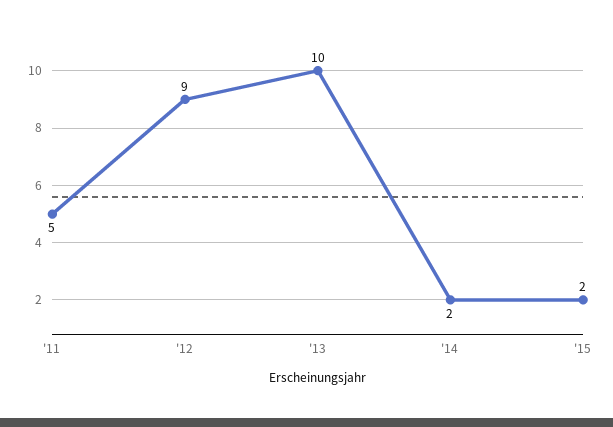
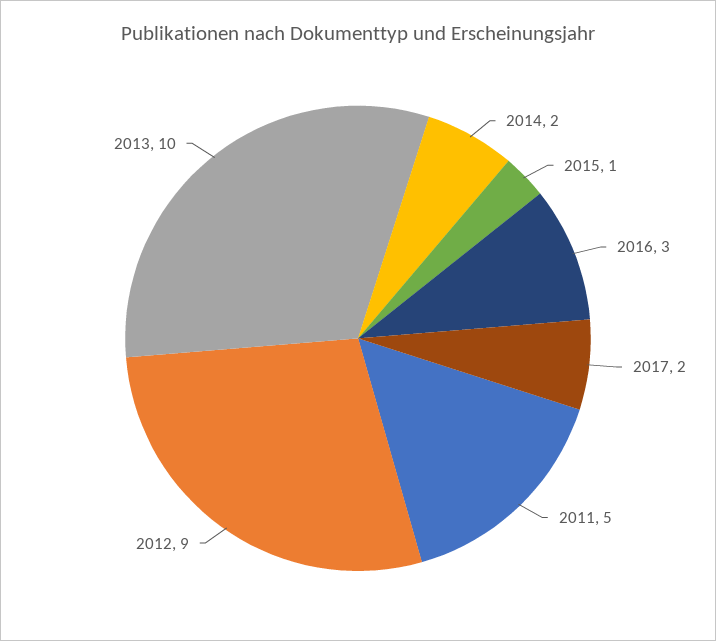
'15: 2 -> 1
2016: none -> 3
2017: none -> 2

